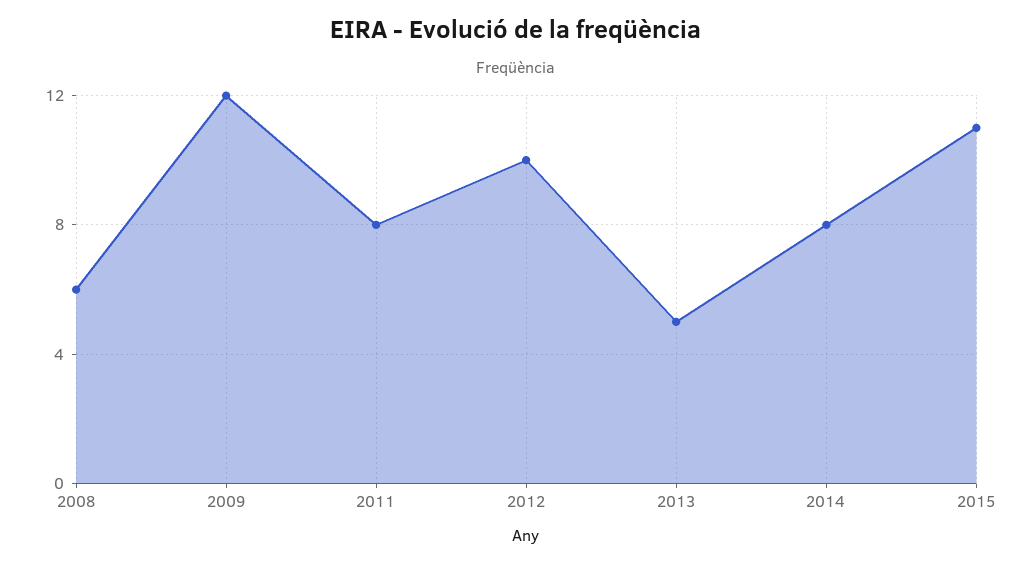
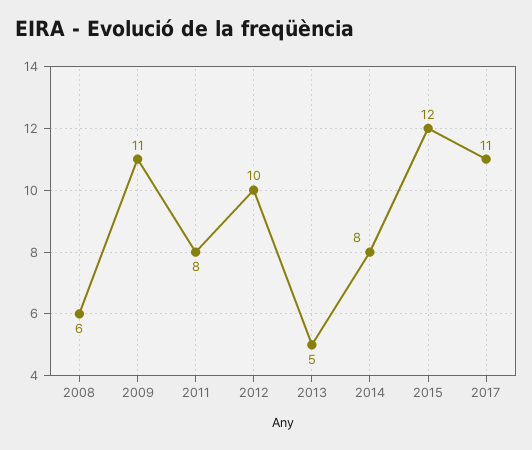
2009: 12 -> 11
2015: 11 -> 12
2017: none -> 11

